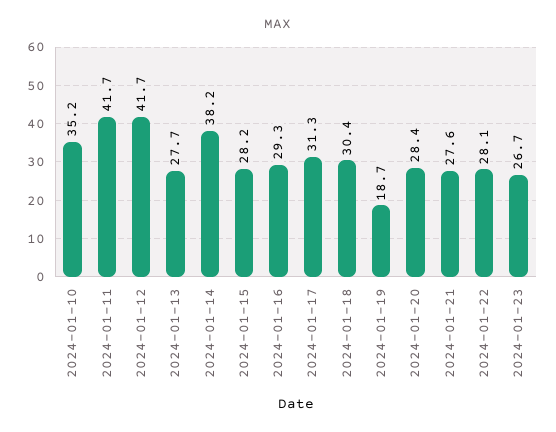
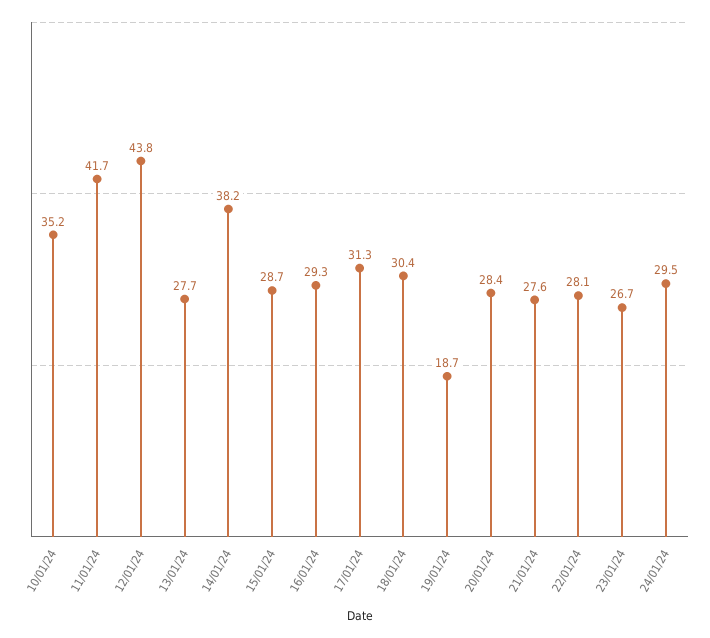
2024-01-12: 41.7 -> 43.8
2024-01-15: 28.2 -> 28.7
24/01/24: none -> 29.5

